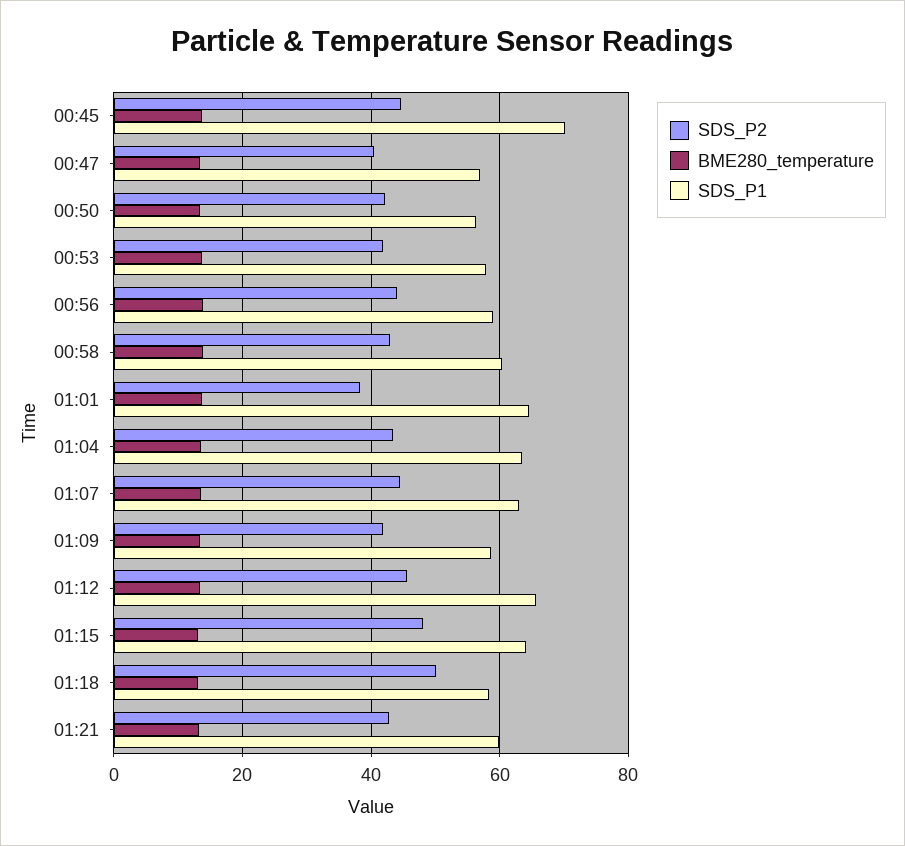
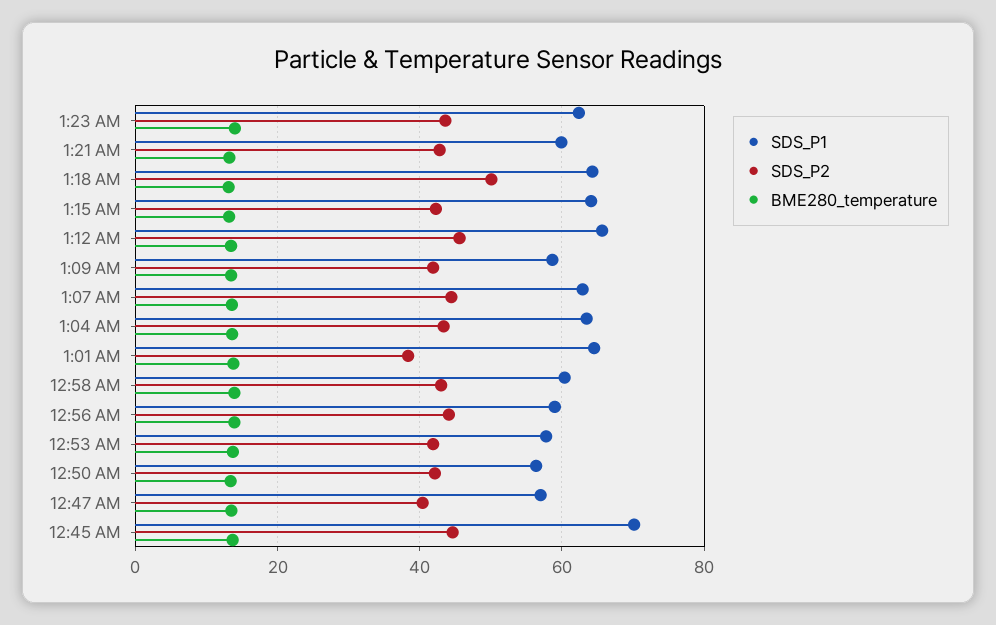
SDS_P2, 01:15: 48 -> 42
SDS_P1, 01:18: 58 -> 64
SDS_P1, 1:23 AM: none -> 62
SDS_P2, 1:23 AM: none -> 44
BME280_temperature, 1:23 AM: none -> 14

